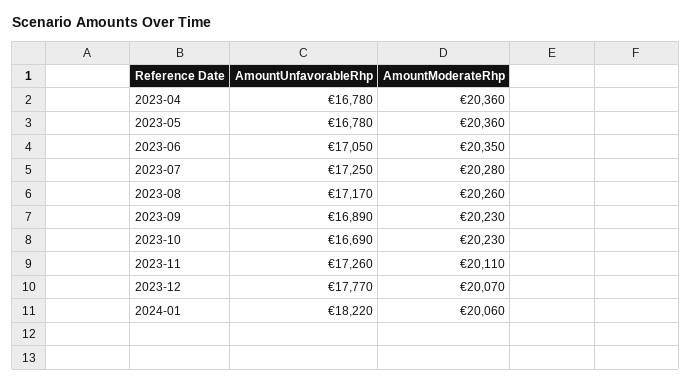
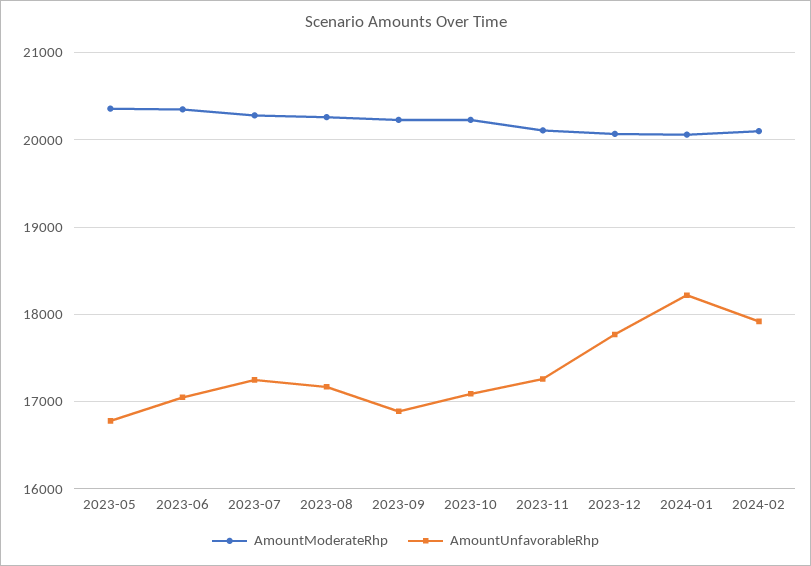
AmountUnfavorableRhp, 2023-04: 16780 -> none
AmountModerateRhp, 2023-04: 20360 -> none
AmountUnfavorableRhp, 2023-10: 16690 -> 17100
AmountModerateRhp, 2024-02: none -> 20100
AmountUnfavorableRhp, 2024-02: none -> 17900

